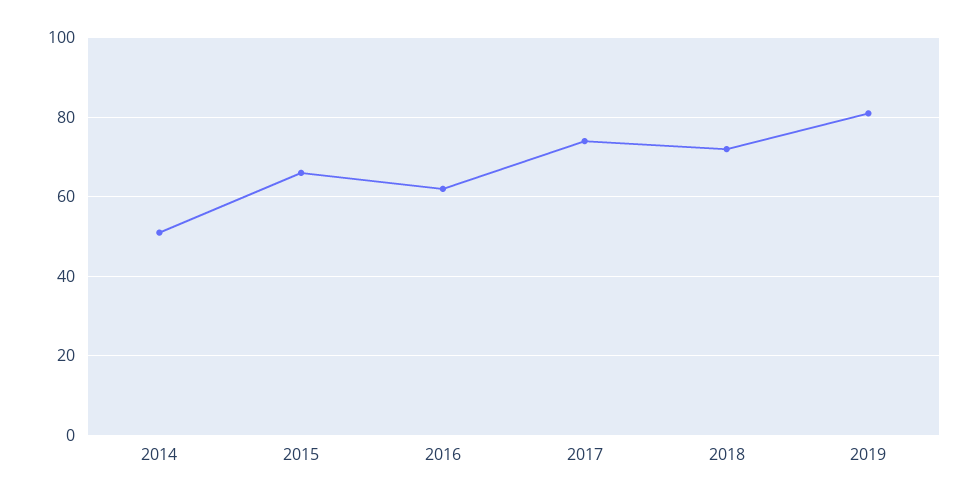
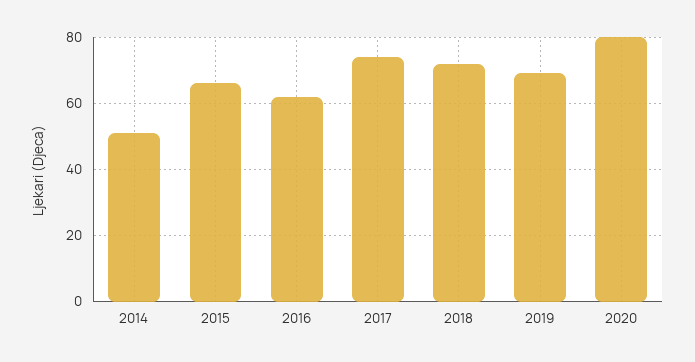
2019: 80 -> 70
2020: none -> 80

